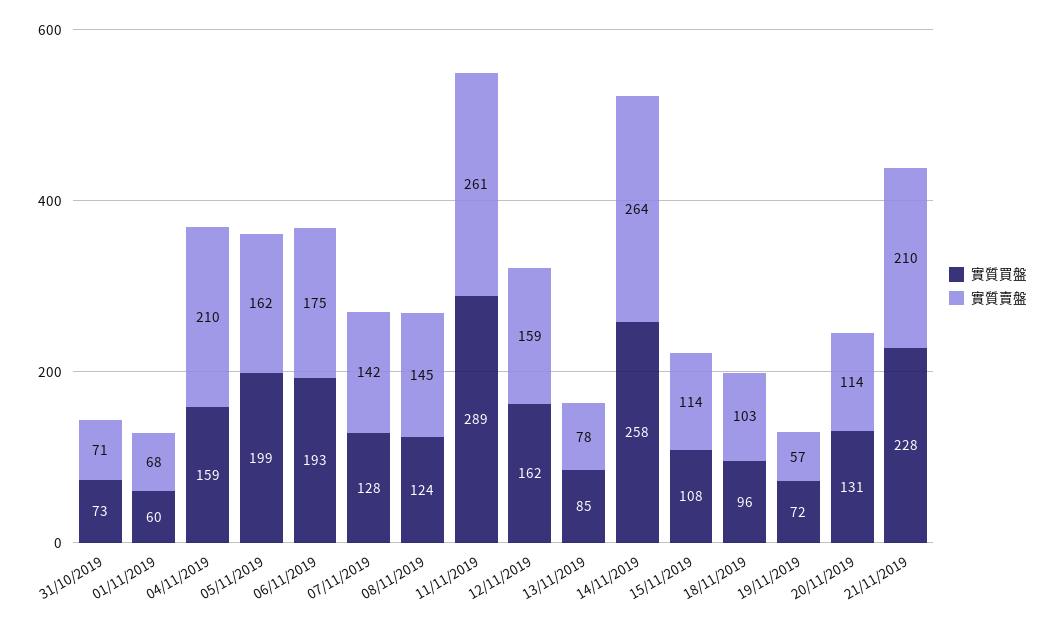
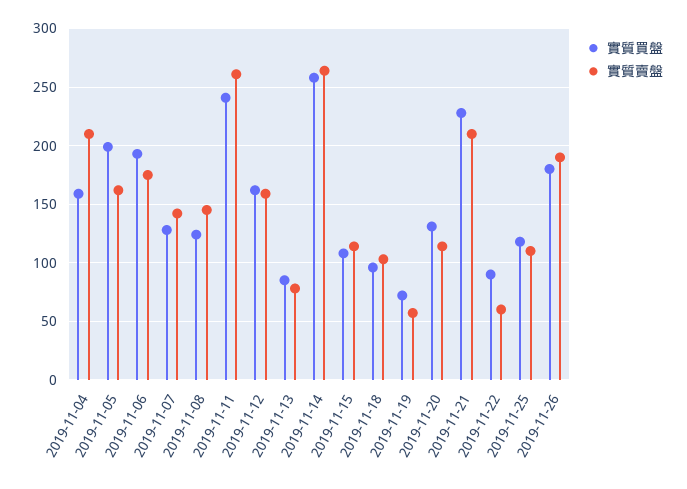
實質買盤, 31/10/2019: 73 -> none
實質賣盤, 31/10/2019: 71 -> none
實質買盤, 01/11/2019: 60 -> none
實質賣盤, 01/11/2019: 68 -> none
實質買盤, 11/11/2019: 289 -> 240
實質買盤, 2019-11-22: none -> 90
實質賣盤, 2019-11-22: none -> 60
實質買盤, 2019-11-25: none -> 120
實質賣盤, 2019-11-25: none -> 110
實質買盤, 2019-11-26: none -> 180
實質賣盤, 2019-11-26: none -> 190

